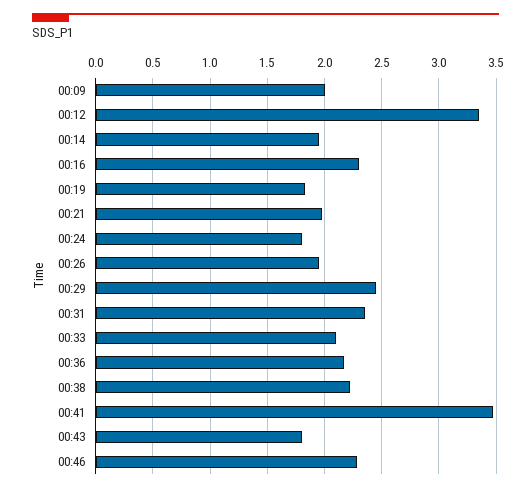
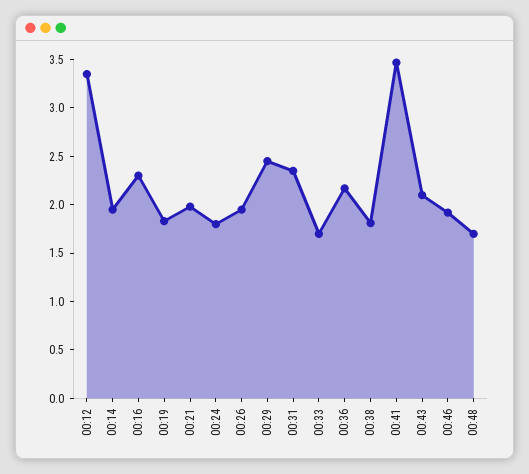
00:09: 2 -> none
00:33: 2.1 -> 1.7
00:38: 2.2 -> 1.8
00:43: 1.8 -> 2.1
00:46: 2.3 -> 1.9
00:48: none -> 1.7

